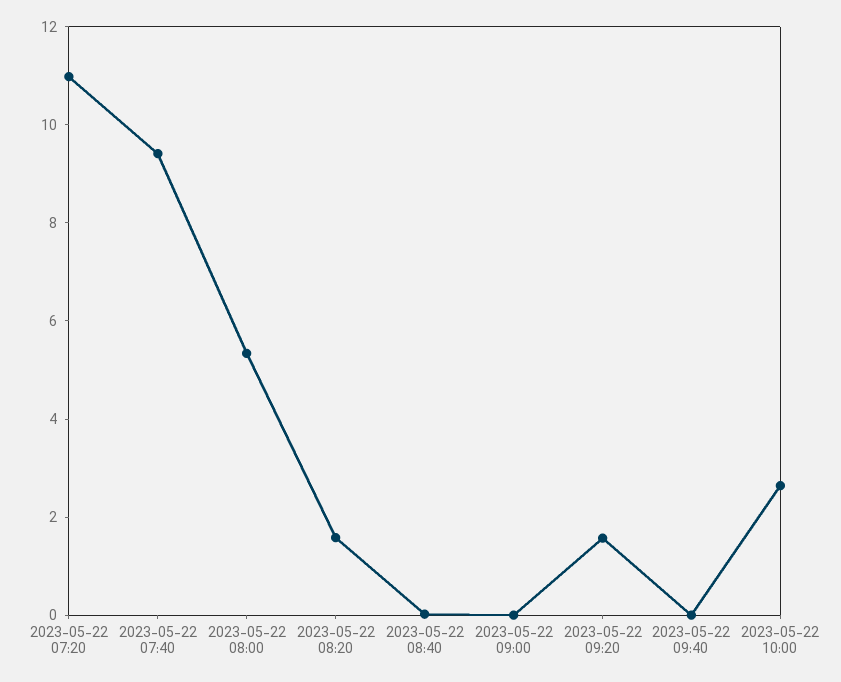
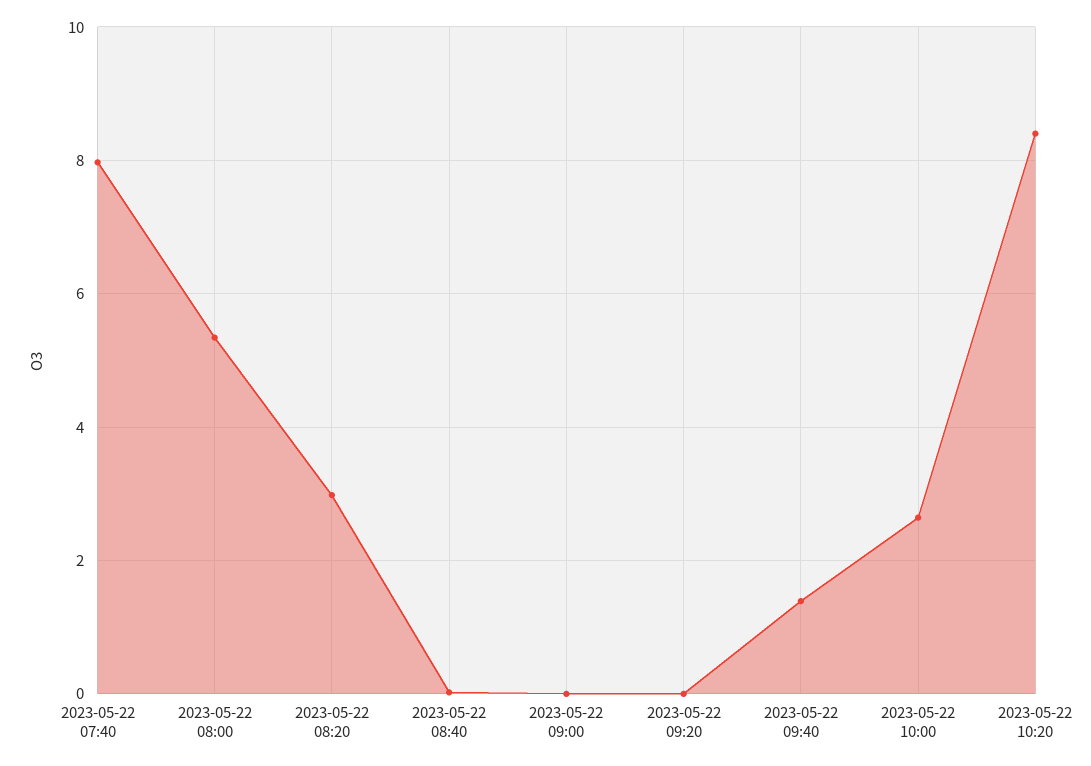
2023-05-22 07:20: 11 -> none
2023-05-22 07:40: 9.5 -> 8
2023-05-22 08:20: 1.5 -> 3
2023-05-22 09:20: 1.5 -> 0
2023-05-22 09:40: 0 -> 1.4
2023-05-22 10:20: none -> 8.4

